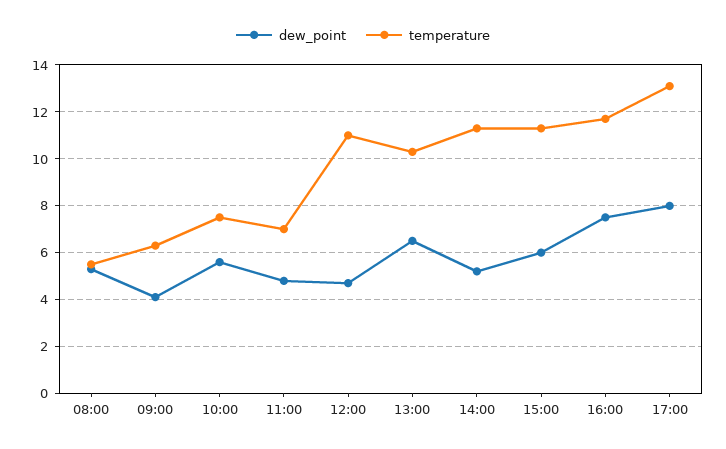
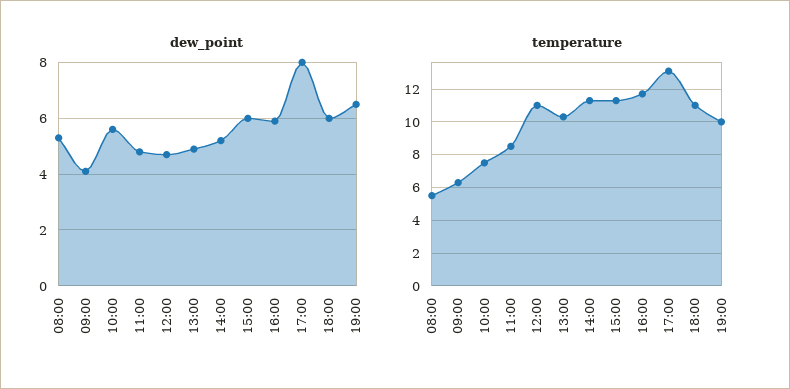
temperature, 11:00: 7 -> 8.5
dew_point, 13:00: 6.5 -> 5
dew_point, 16:00: 7.5 -> 6
dew_point, 18:00: none -> 6
dew_point, 19:00: none -> 6.5
temperature, 18:00: none -> 11
temperature, 19:00: none -> 10

